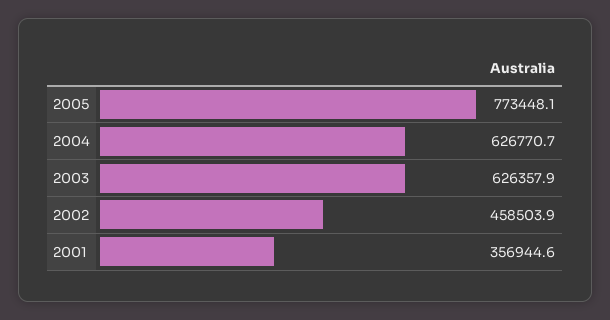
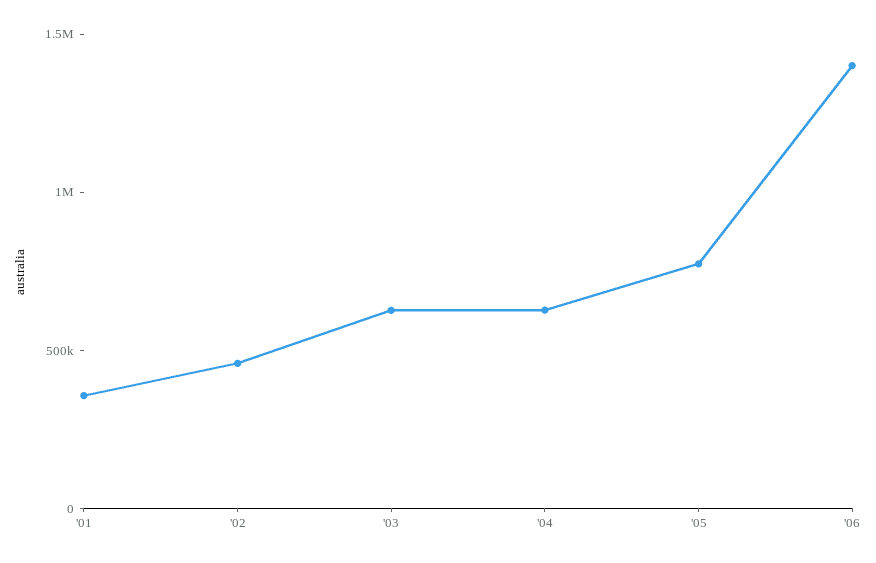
'06: none -> 1400000

